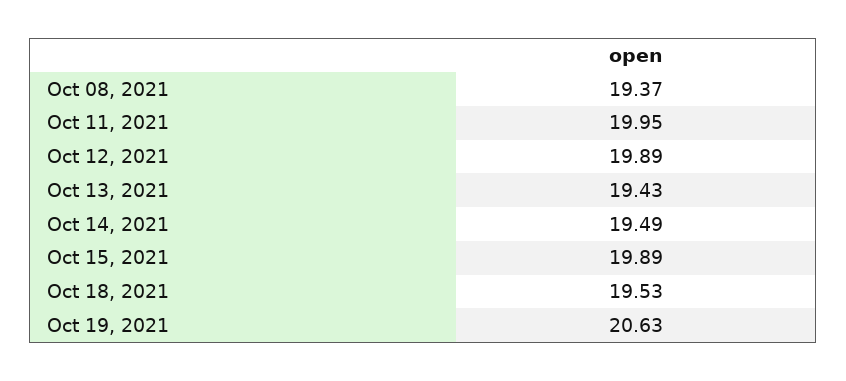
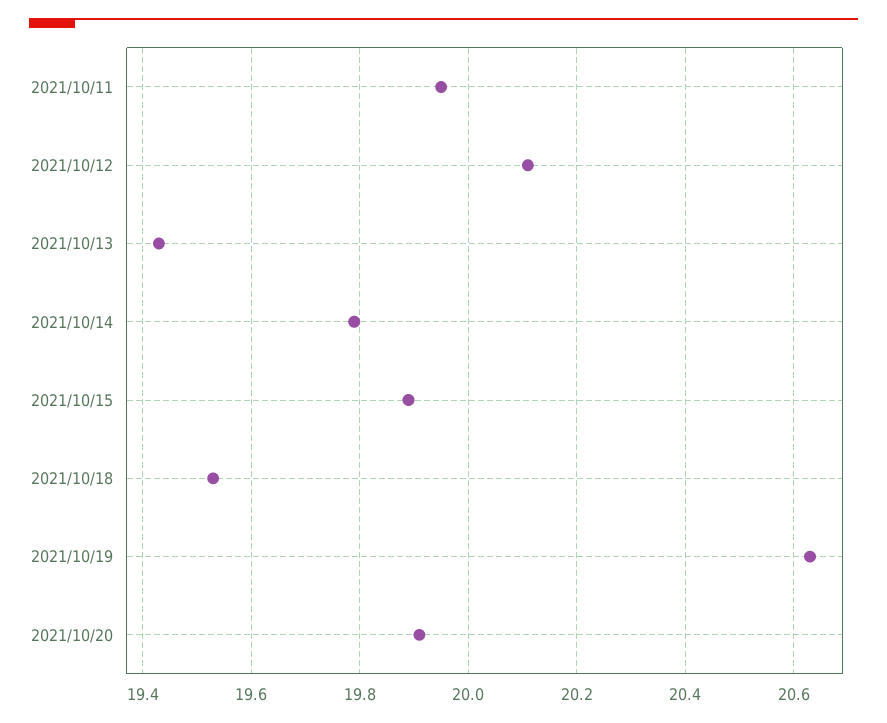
Oct 08, 2021: 19.37 -> none
Oct 12, 2021: 19.89 -> 20.1
Oct 14, 2021: 19.49 -> 19.8
2021/10/20: none -> 19.9

